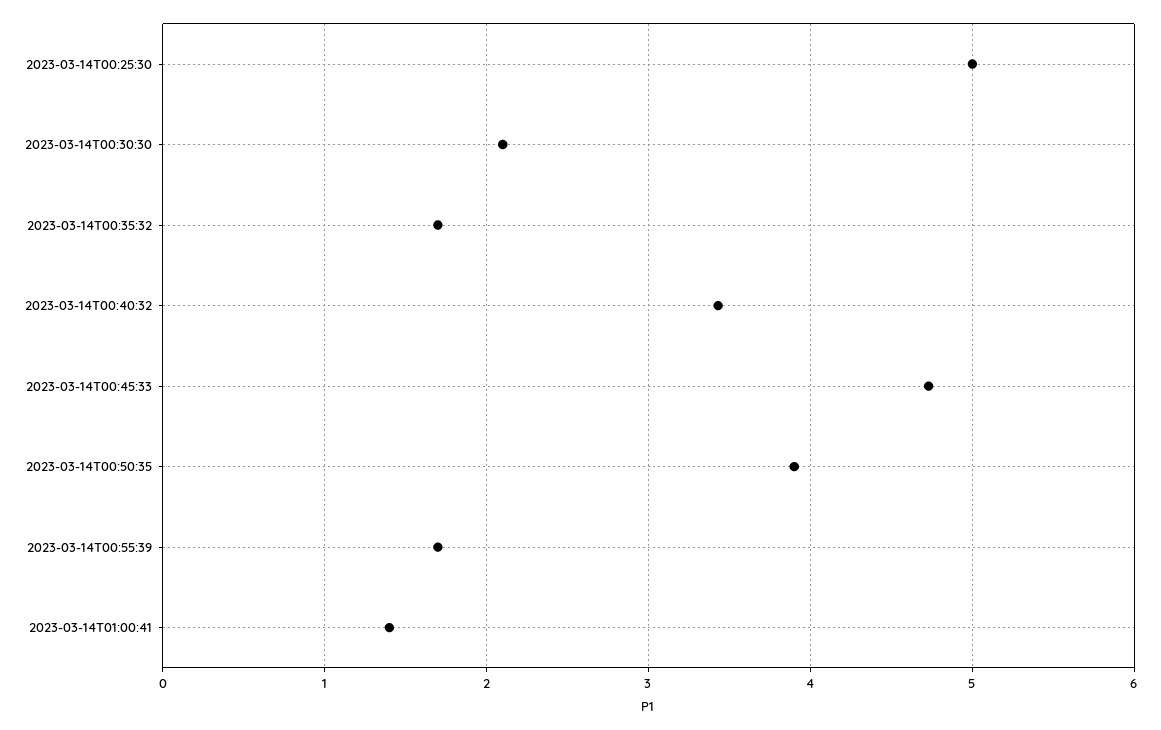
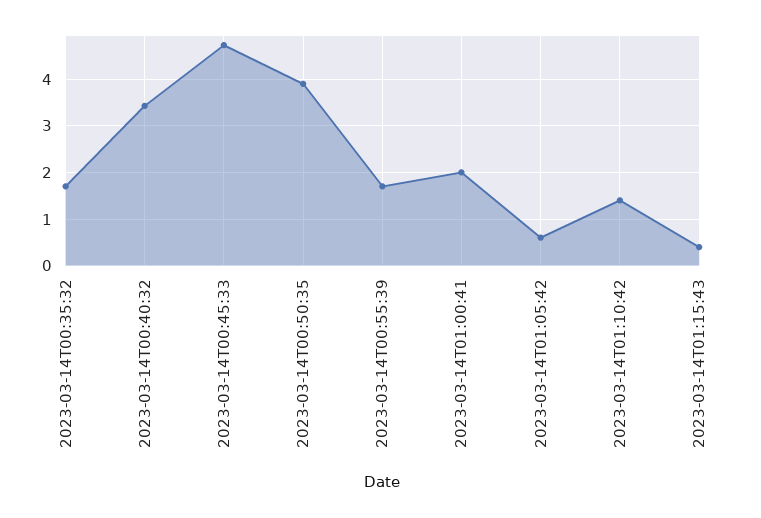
2023-03-14T00:25:30: 5 -> none
2023-03-14T00:30:30: 2.1 -> none
2023-03-14T01:00:41: 1.4 -> 2
2023-03-14T01:05:42: none -> 0.6
2023-03-14T01:10:42: none -> 1.4
2023-03-14T01:15:43: none -> 0.4

